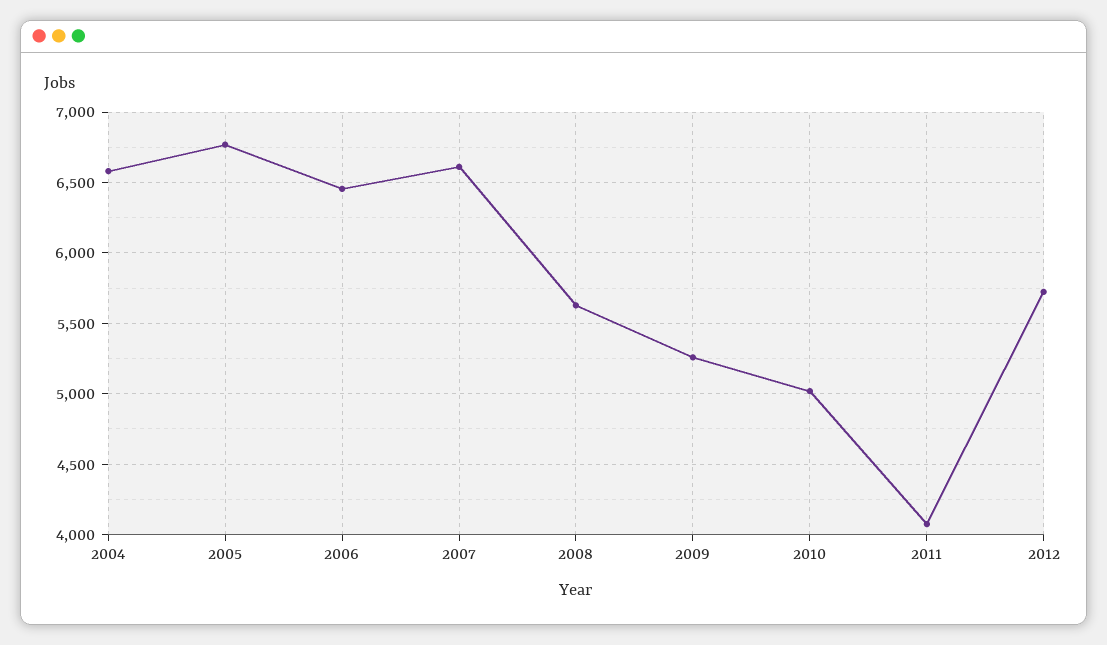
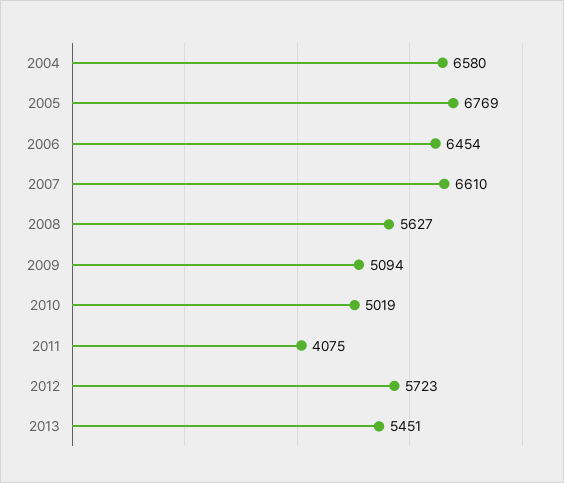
2009: 5250 -> 5094
2013: none -> 5451

